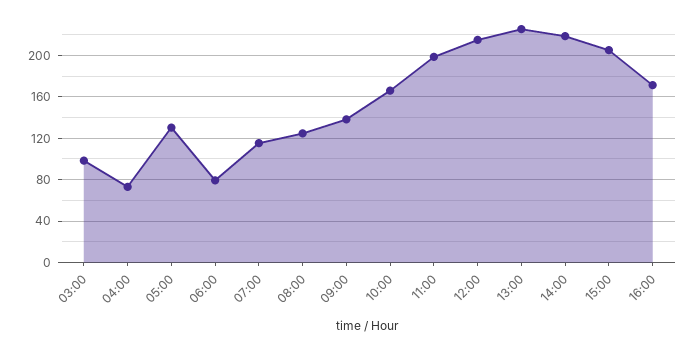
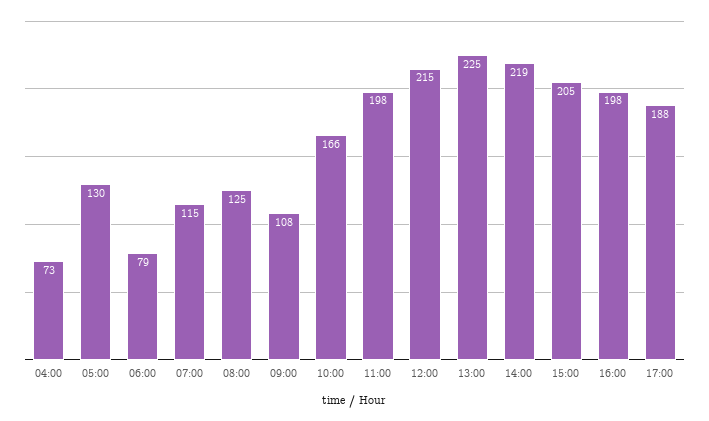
03:00: 100 -> none
09:00: 140 -> 108
16:00: 170 -> 198
17:00: none -> 188

